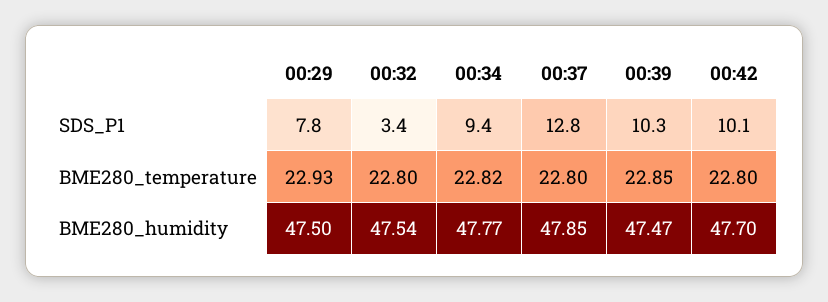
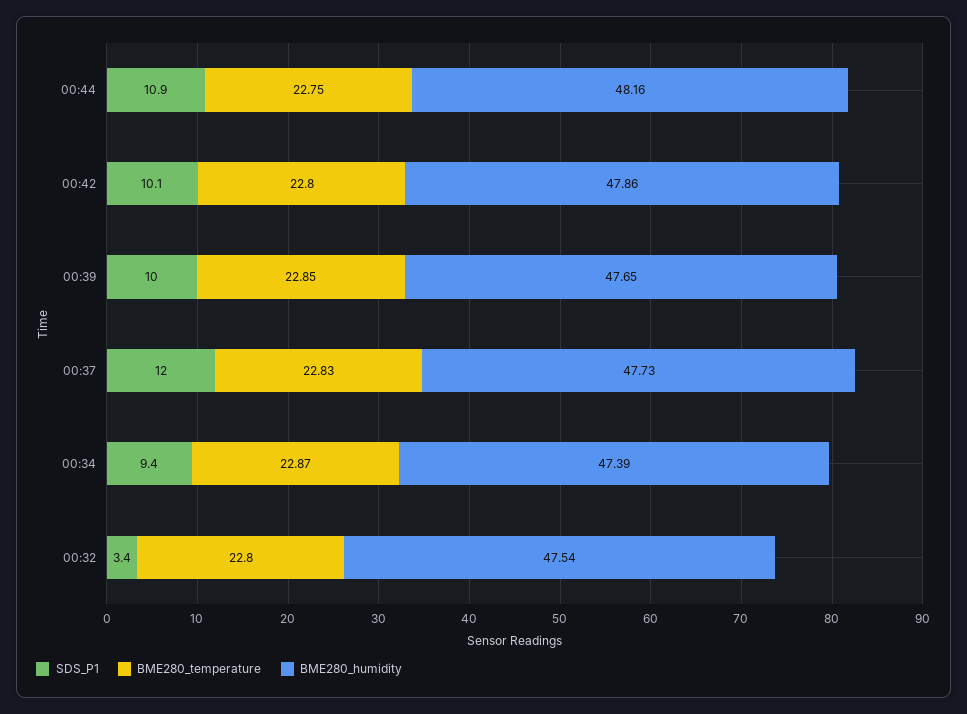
SDS_P1, 00:29: 7.8 -> none
SDS_P1, 00:37: 12.8 -> 12
SDS_P1, 00:39: 10.3 -> 10
BME280_temperature, 00:29: 22.93 -> none
BME280_temperature, 00:34: 22.82 -> 22.87
BME280_temperature, 00:37: 22.8 -> 22.83
BME280_humidity, 00:29: 47.5 -> none
BME280_humidity, 00:34: 47.77 -> 47.39
BME280_humidity, 00:37: 47.85 -> 47.73
BME280_humidity, 00:39: 47.47 -> 47.65
BME280_humidity, 00:42: 47.7 -> 47.86
SDS_P1, 00:44: none -> 10.9
BME280_temperature, 00:44: none -> 22.75
BME280_humidity, 00:44: none -> 48.16

